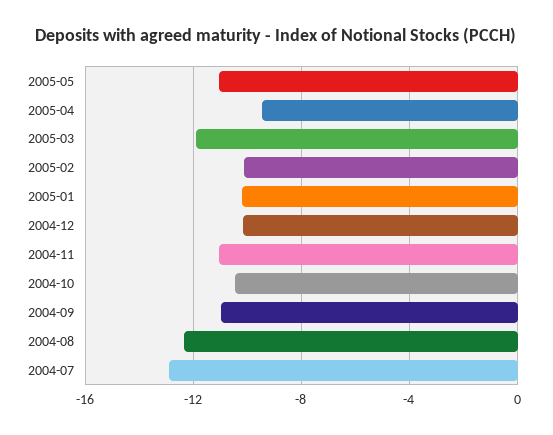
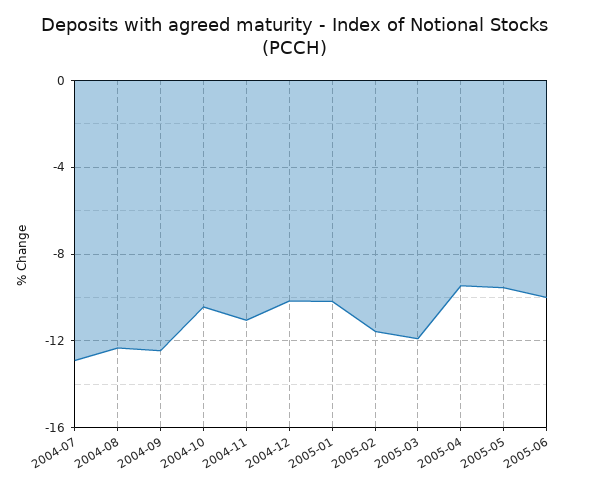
2005-05: -11 -> -9.5
2005-02: -10 -> -11.5
2004-09: -11 -> -12.5
2005-06: none -> -10

